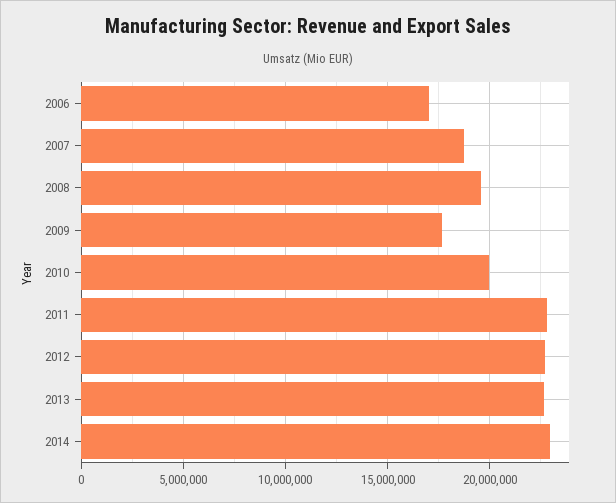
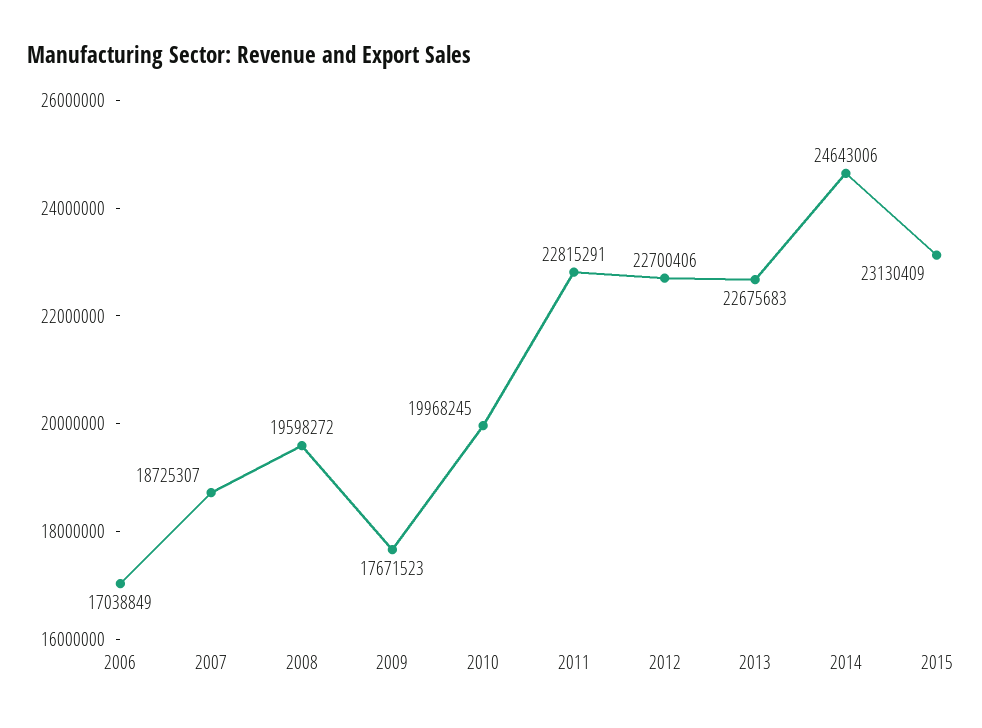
2014: 23000000 -> 24643006
2015: none -> 23130409

